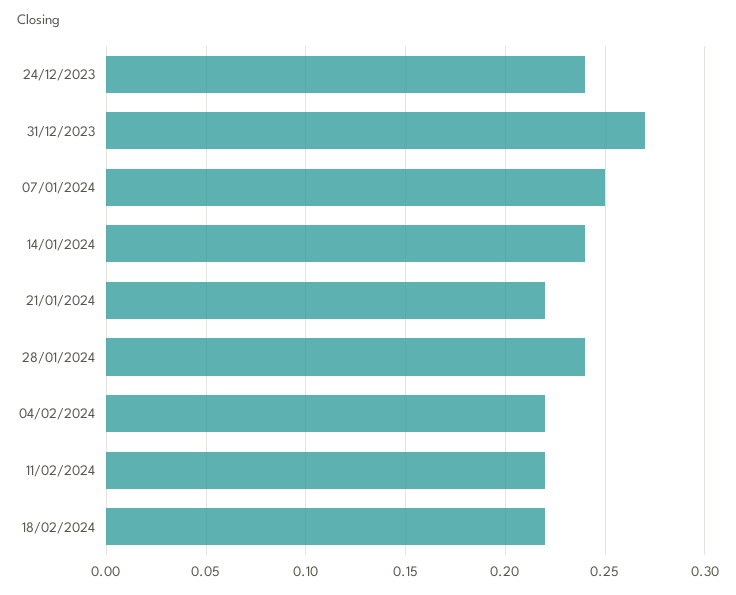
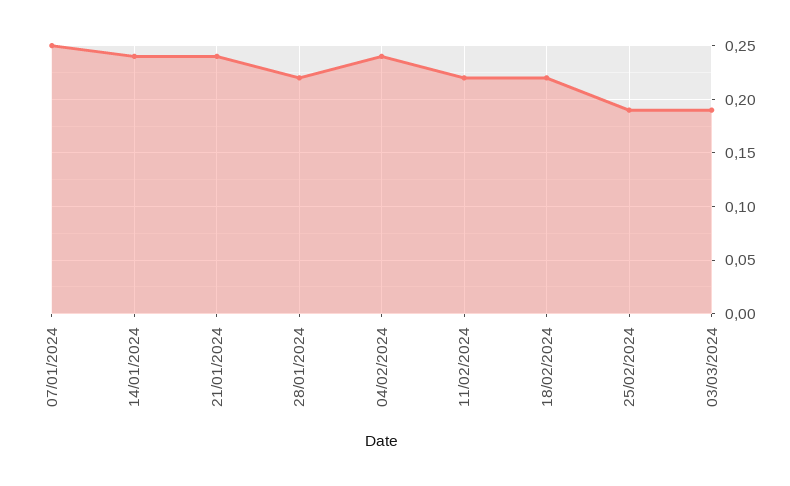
24/12/2023: 0.24 -> none
31/12/2023: 0.27 -> none
21/01/2024: 0.22 -> 0.24
28/01/2024: 0.24 -> 0.22
04/02/2024: 0.22 -> 0.24
25/02/2024: none -> 0.19
03/03/2024: none -> 0.19

